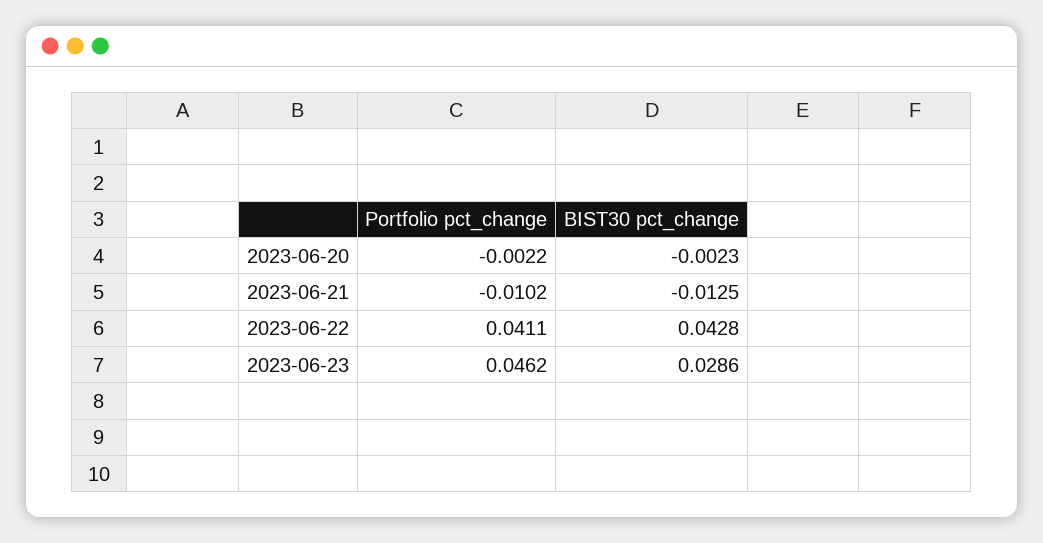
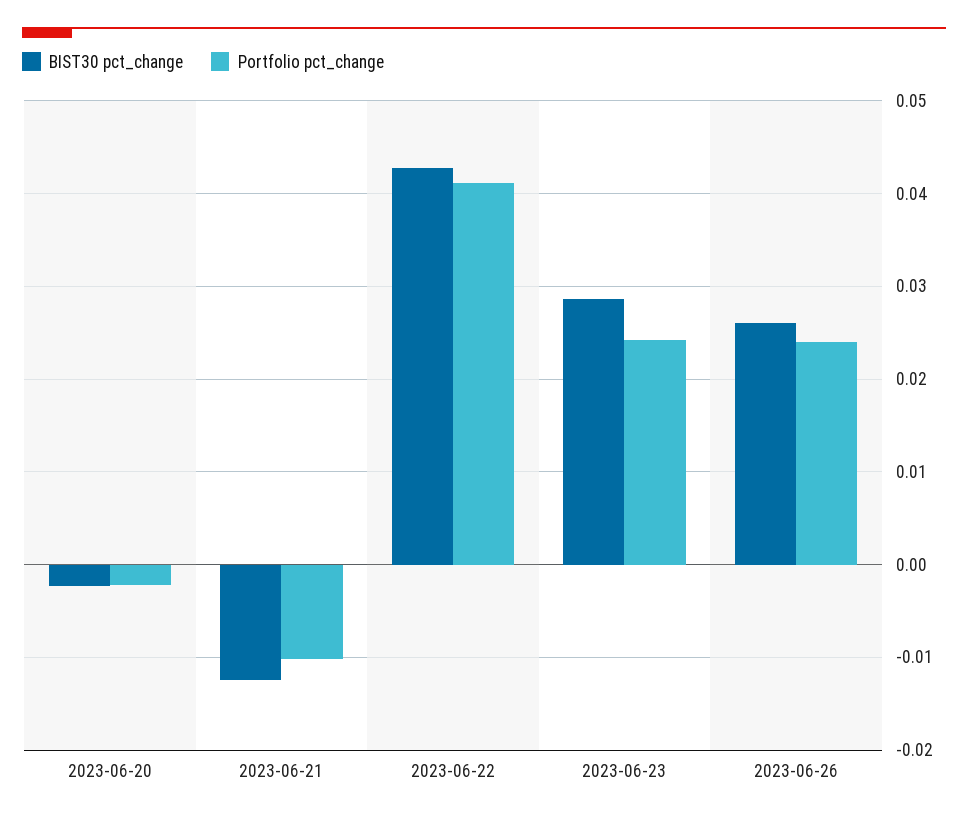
Portfolio pct_change, 2023-06-23: 0.0462 -> 0.024
BIST30 pct_change, 2023-06-26: none -> 0.026
Portfolio pct_change, 2023-06-26: none -> 0.024

